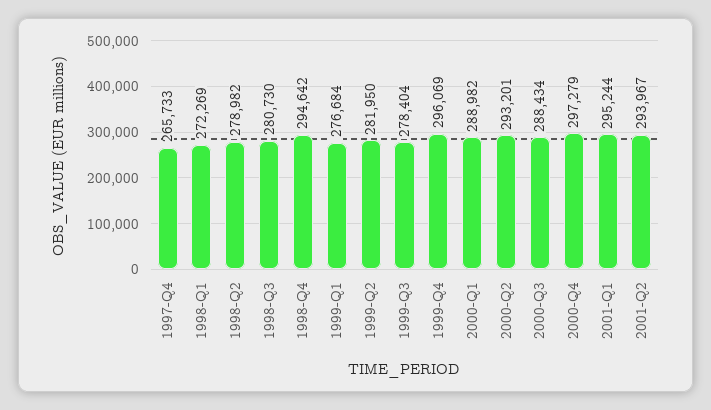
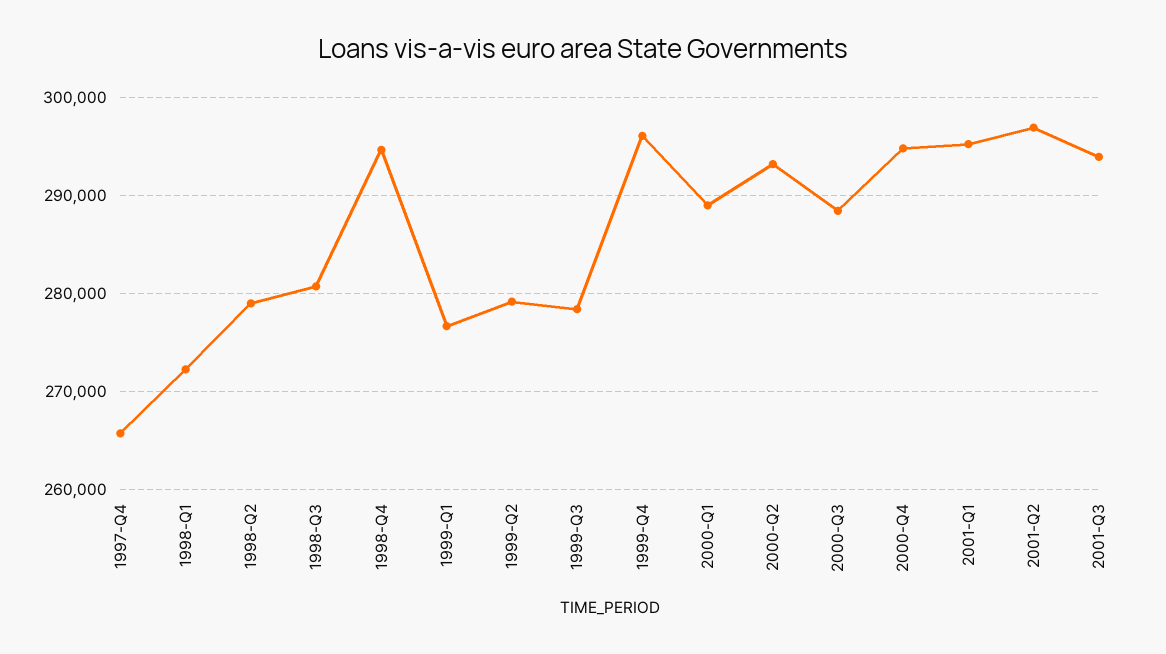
1999-Q2: 281950 -> 279000
2000-Q4: 297279 -> 295000
2001-Q2: 293967 -> 297000
2001-Q3: none -> 294000

